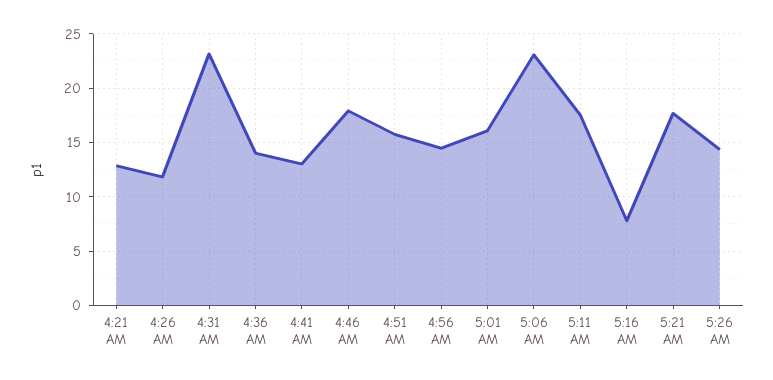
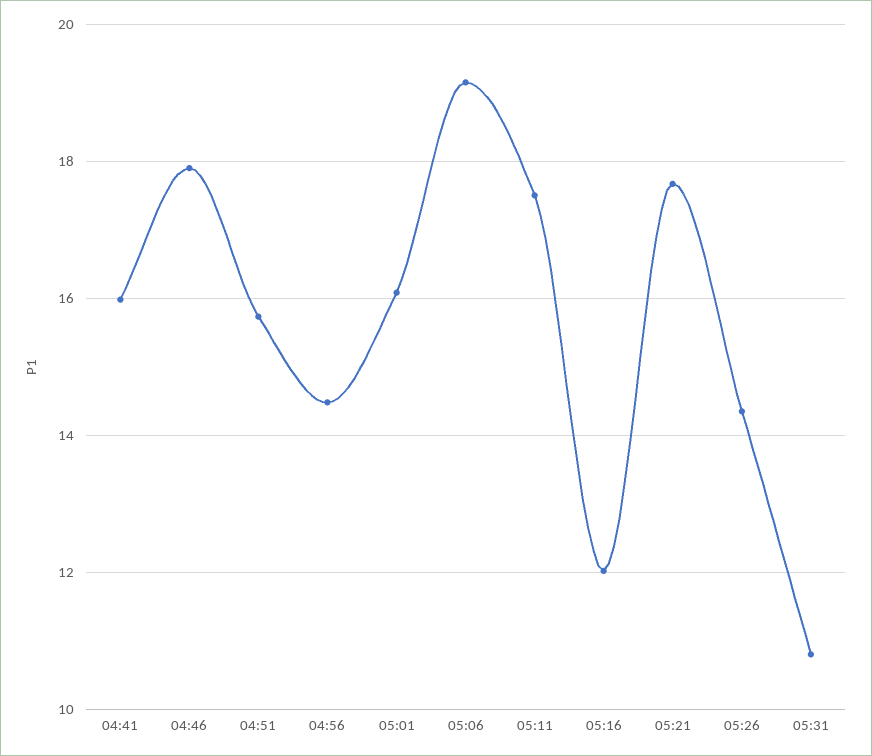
4:21 AM: 13 -> none
4:26 AM: 12 -> none
4:31 AM: 23 -> none
4:36 AM: 14 -> none
4:41 AM: 13 -> 16
5:06 AM: 23 -> 19.2
5:16 AM: 8 -> 12
05:31: none -> 10.8

